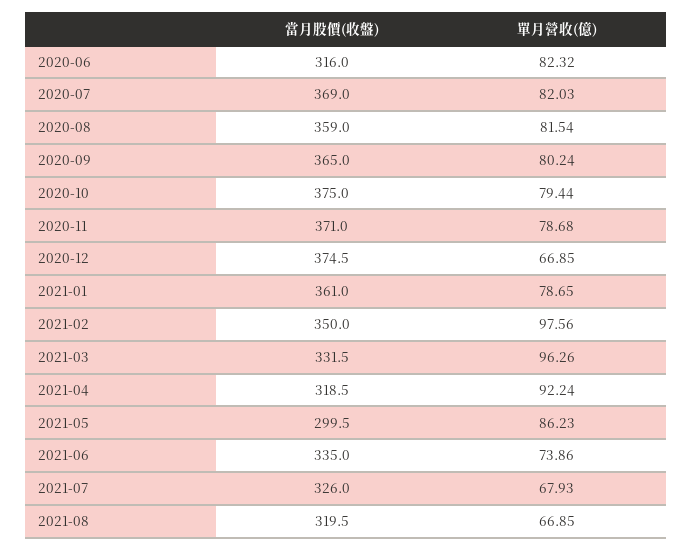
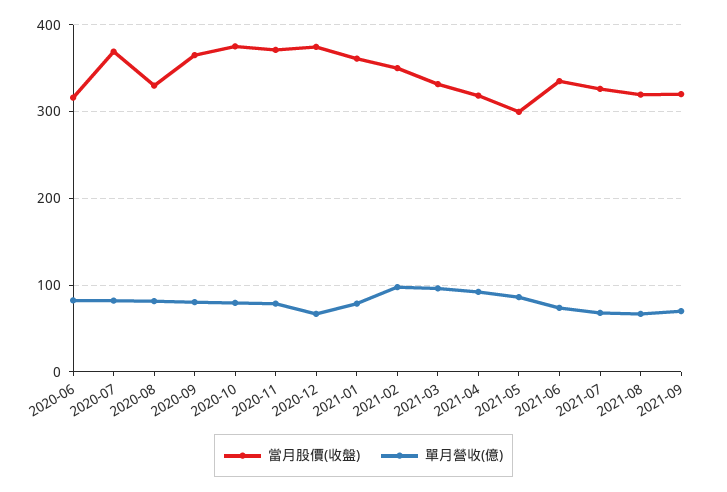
當月股價(收盤), 2020-08: 359 -> 330
當月股價(收盤), 2021-09: none -> 320
單月營收(億), 2021-09: none -> 70

